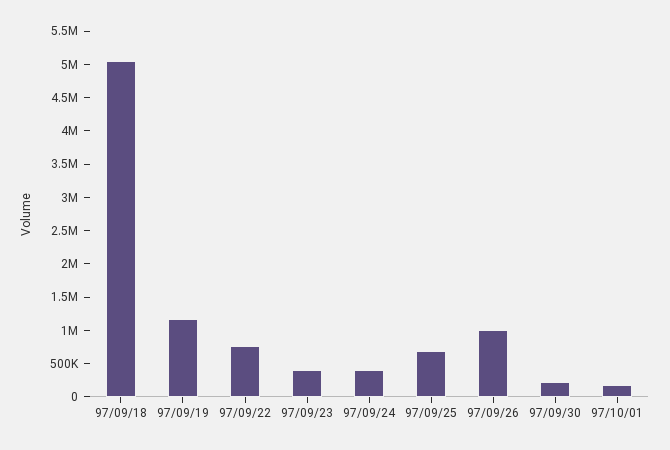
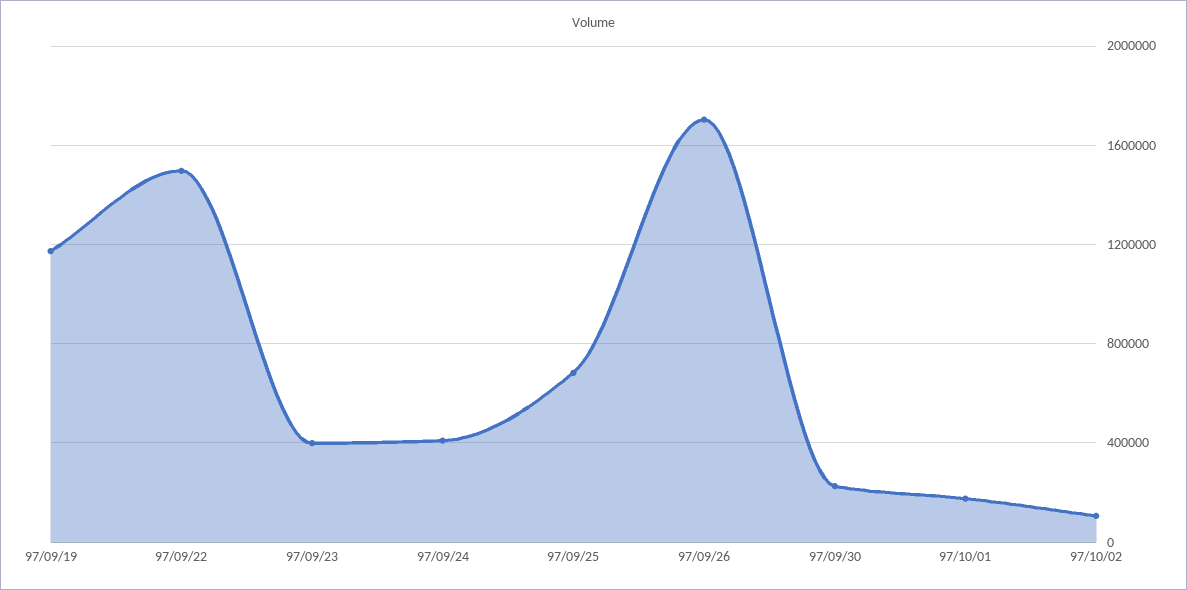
97/09/18: 5000000 -> none
97/09/22: 750000 -> 1500000
97/09/26: 1000000 -> 1700000
97/10/02: none -> 100000

